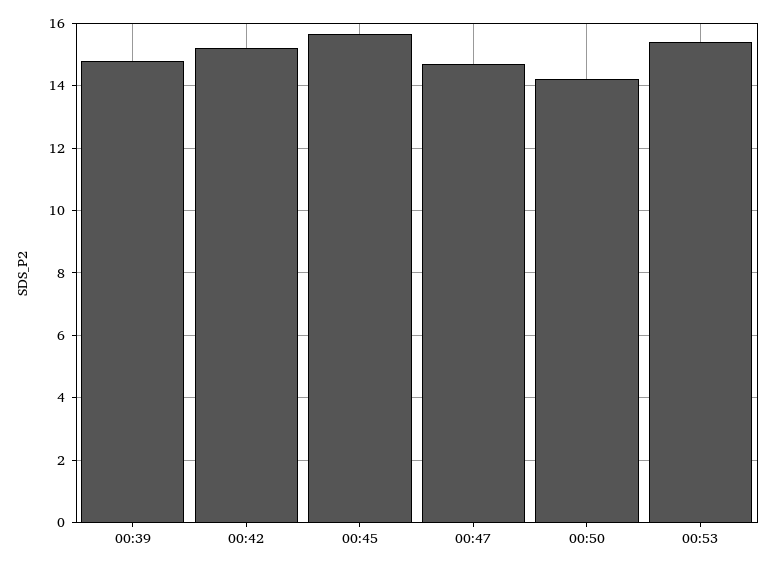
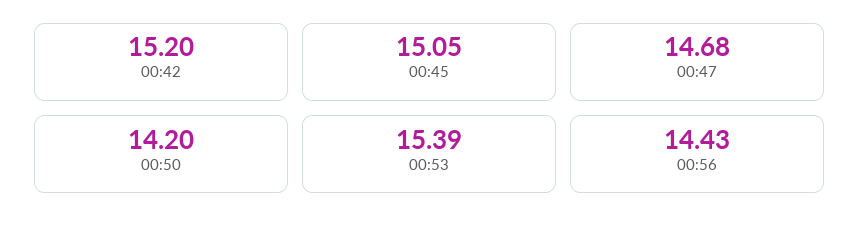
00:39: 14.8 -> none
00:45: 15.6 -> 15.05
00:56: none -> 14.43

